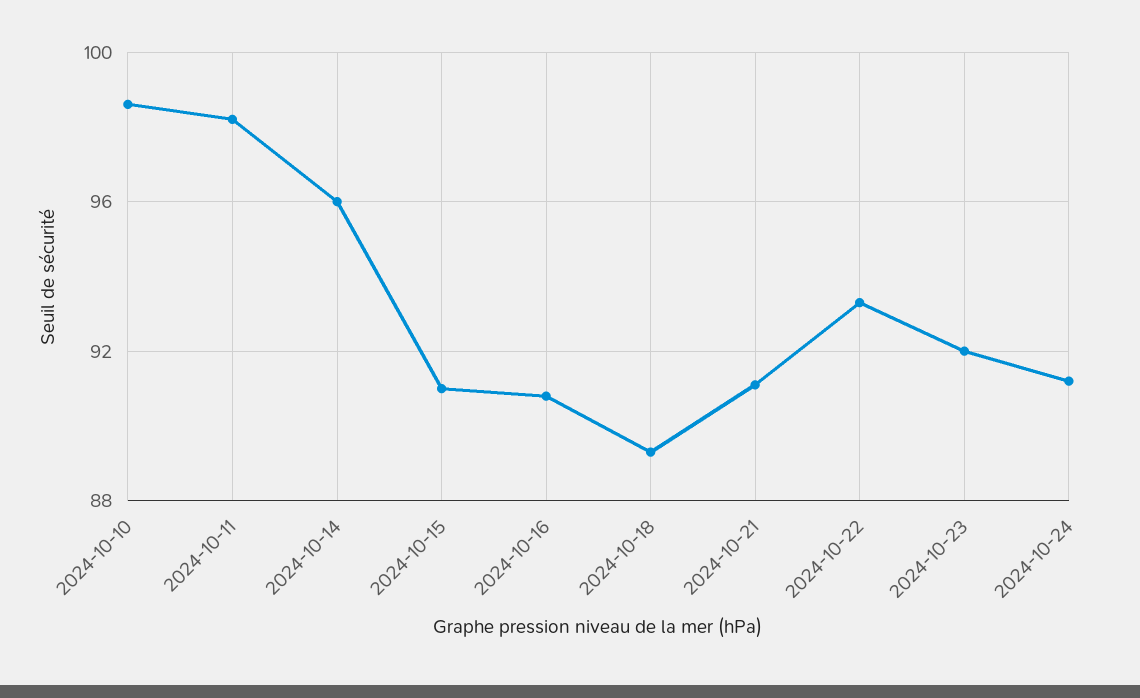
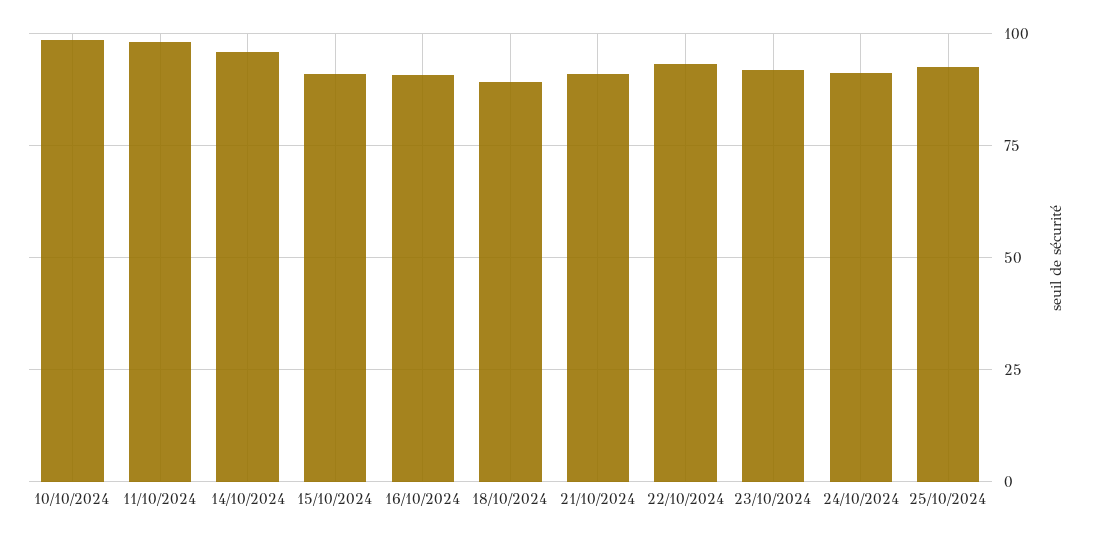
25/10/2024: none -> 92.5

